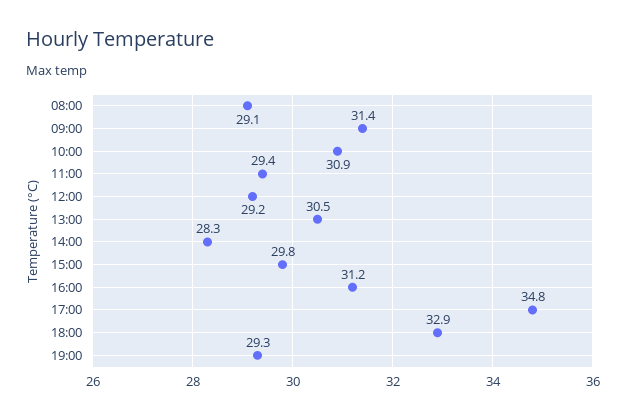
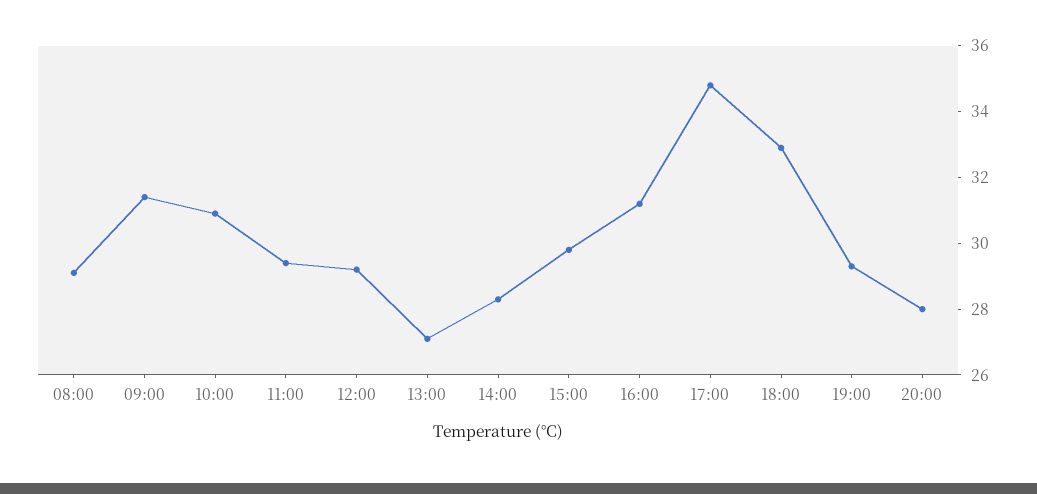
13:00: 30.5 -> 27
20:00: none -> 28

